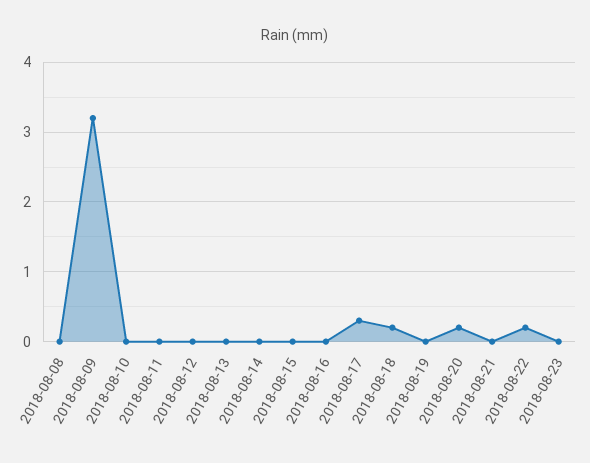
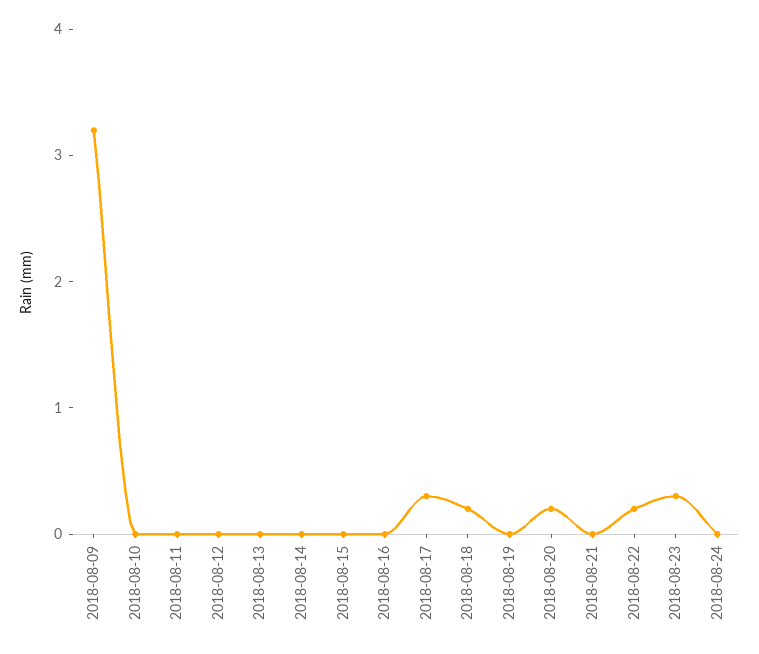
2018-08-08: 0 -> none
2018-08-23: 0 -> 0.3
2018-08-24: none -> 0

